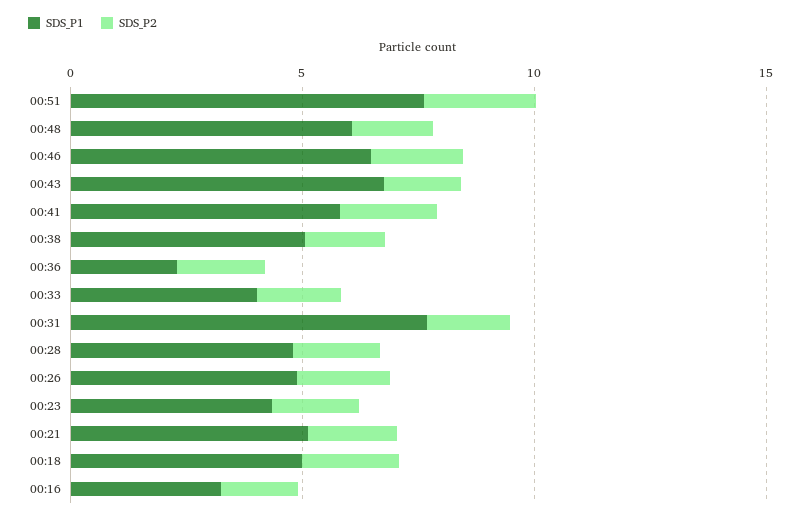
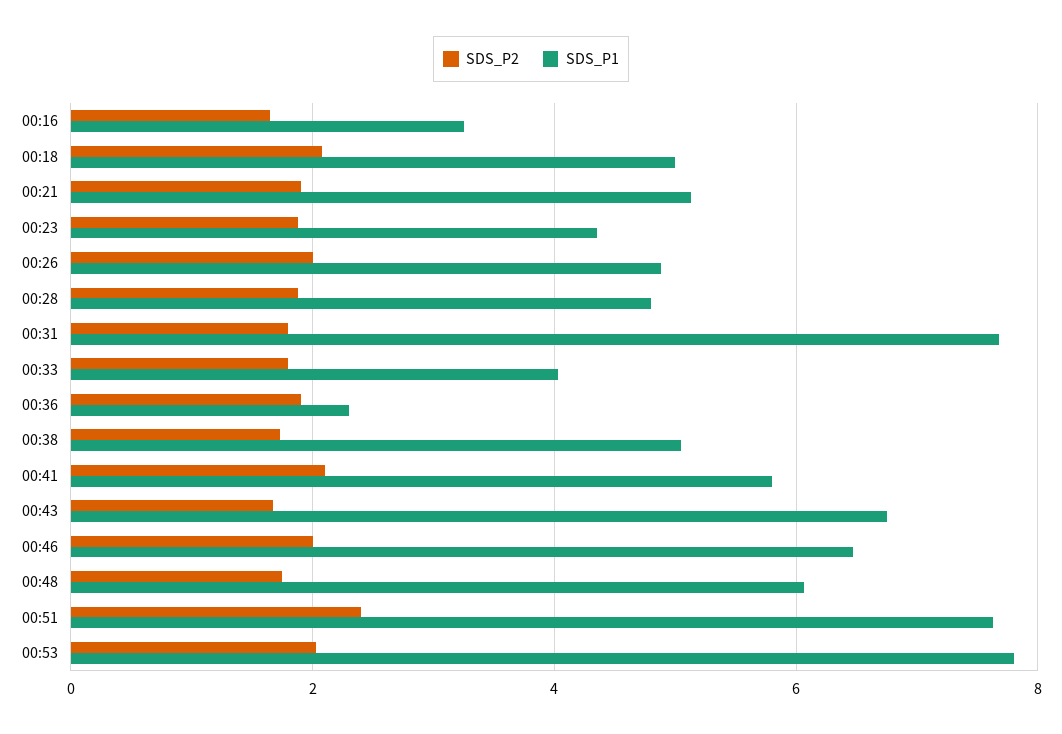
SDS_P2, 00:53: none -> 2
SDS_P1, 00:53: none -> 7.8

